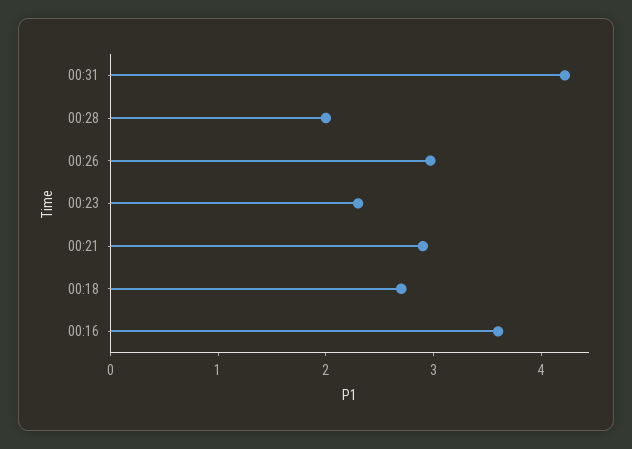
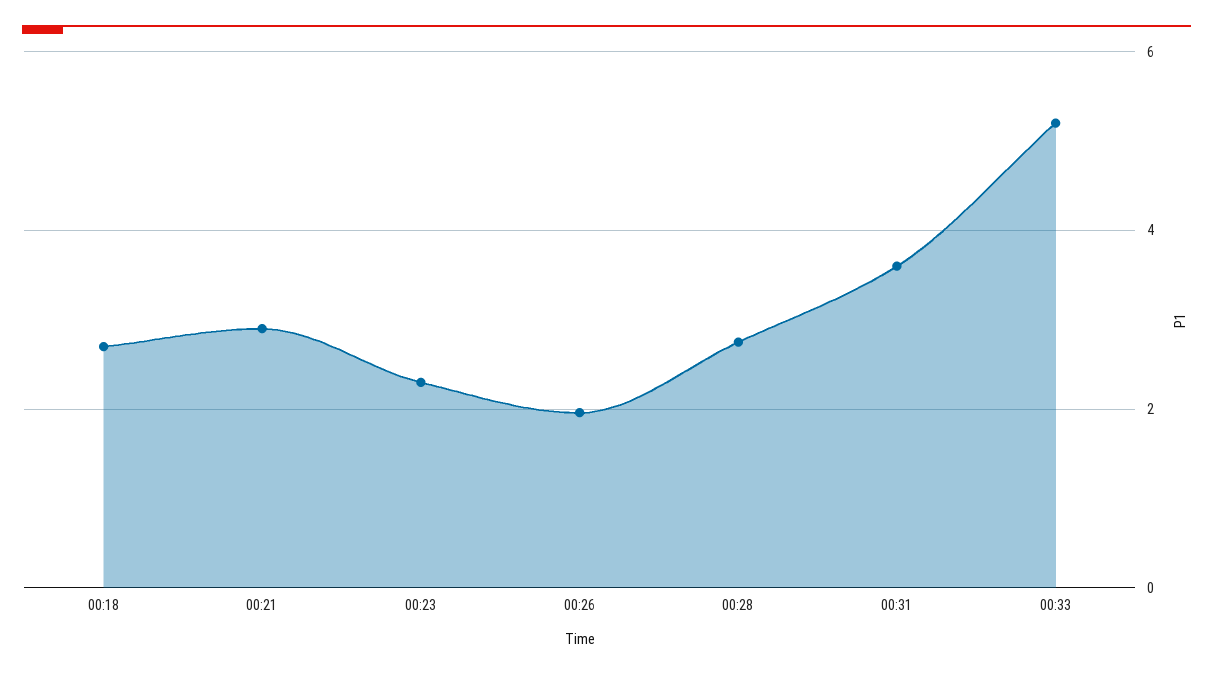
00:31: 4.2 -> 3.6
00:28: 2 -> 2.8
00:26: 3 -> 2
00:16: 3.6 -> none
00:33: none -> 5.2

